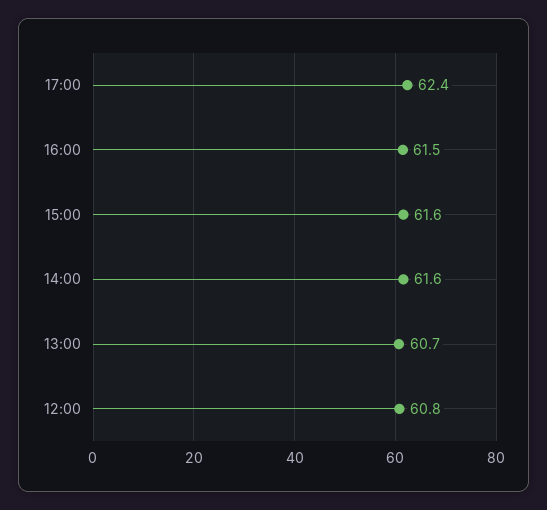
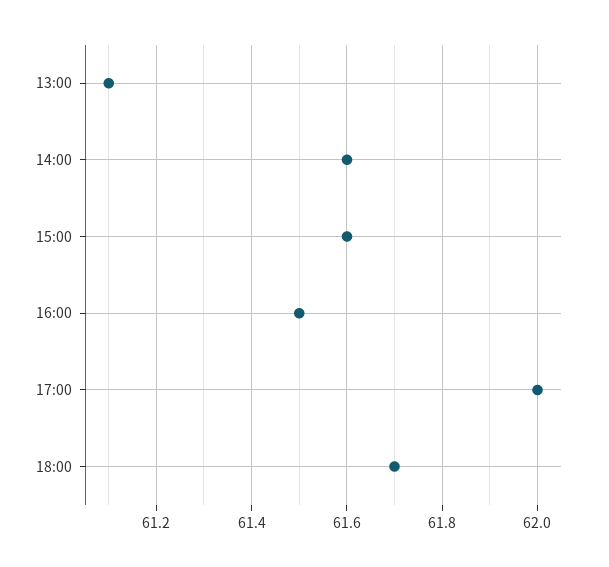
17:00: 62.4 -> 62
13:00: 60.7 -> 61.1
12:00: 60.8 -> none
18:00: none -> 61.7

